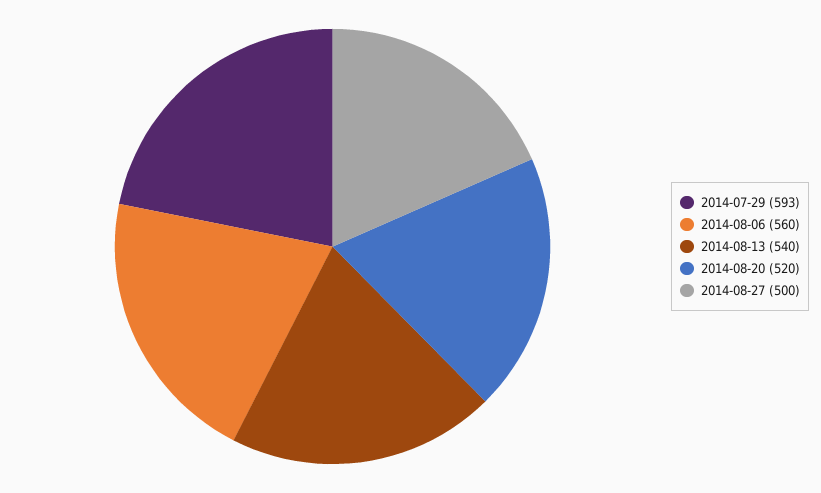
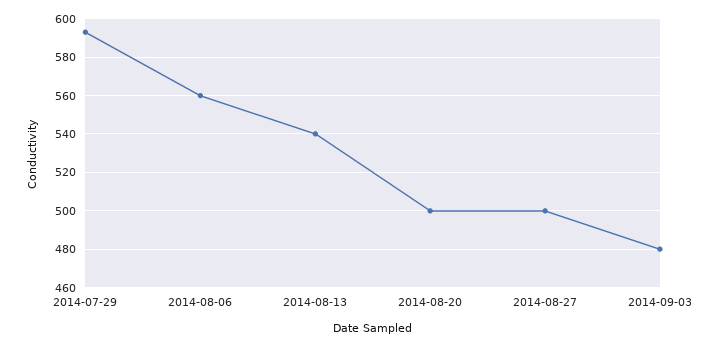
2014-08-20: 520 -> 500
2014-09-03: none -> 480

